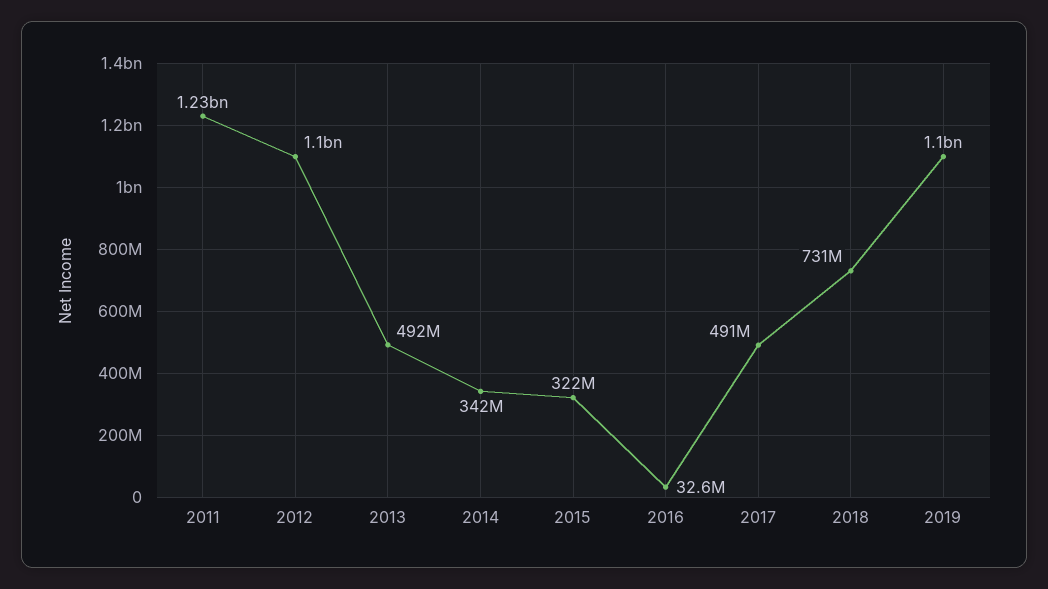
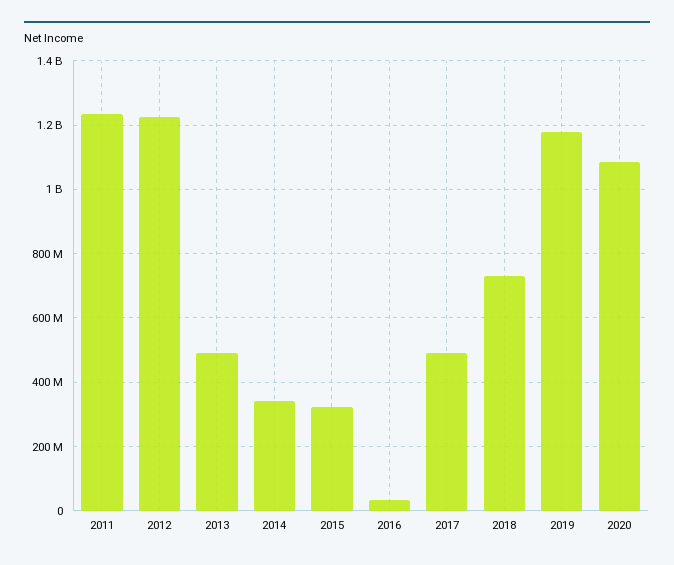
2012: 1100000000 -> 1220000000
2019: 1100000000 -> 1180000000
2020: none -> 1080000000

